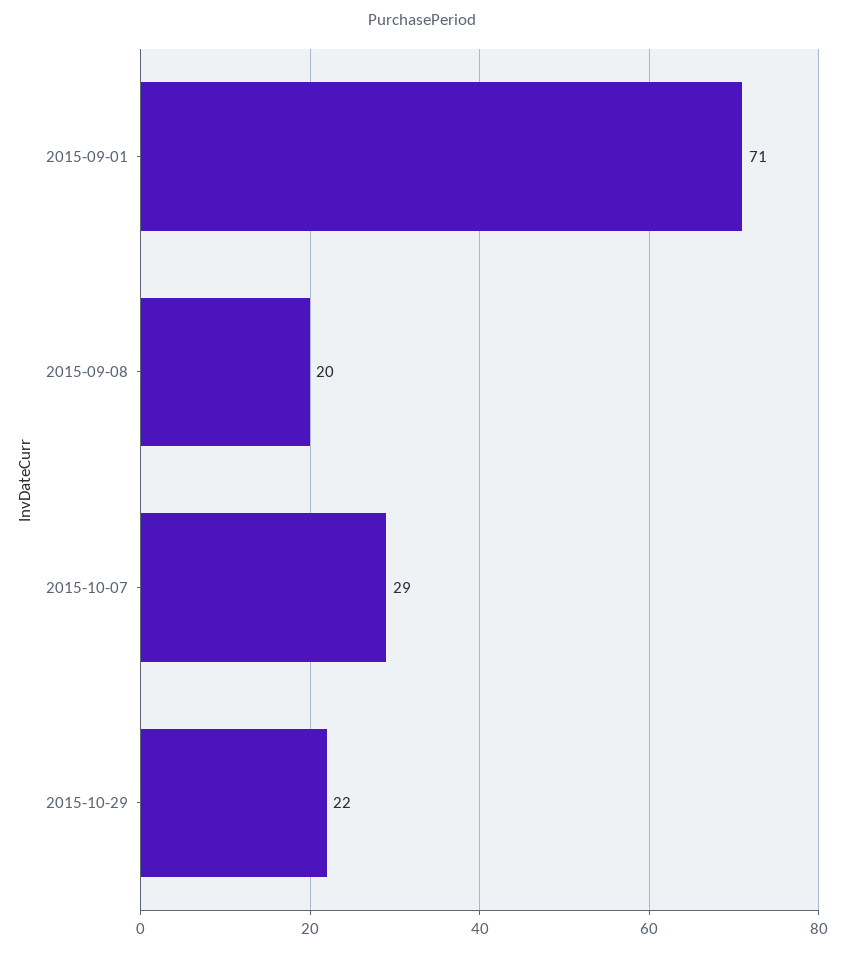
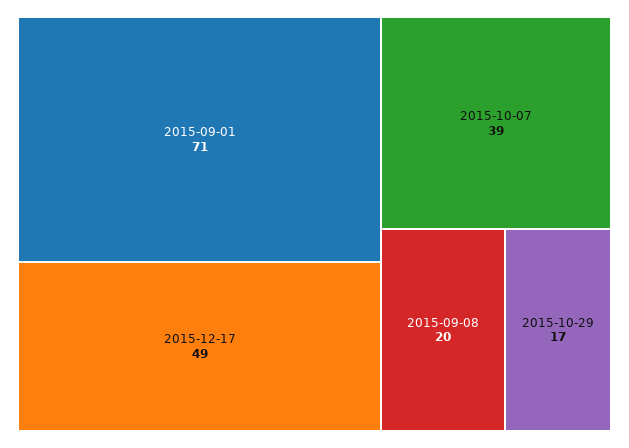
2015-10-07: 29 -> 39
2015-10-29: 22 -> 17
2015-12-17: none -> 49

